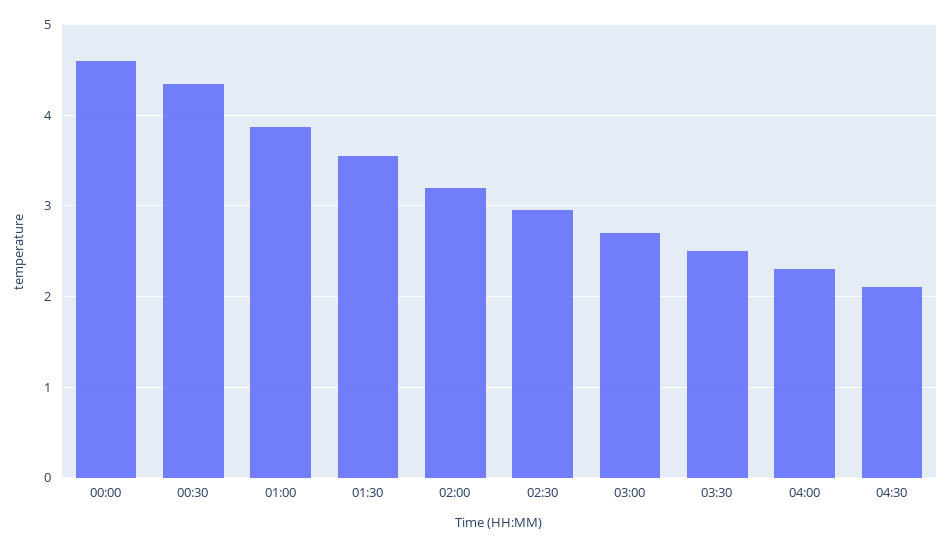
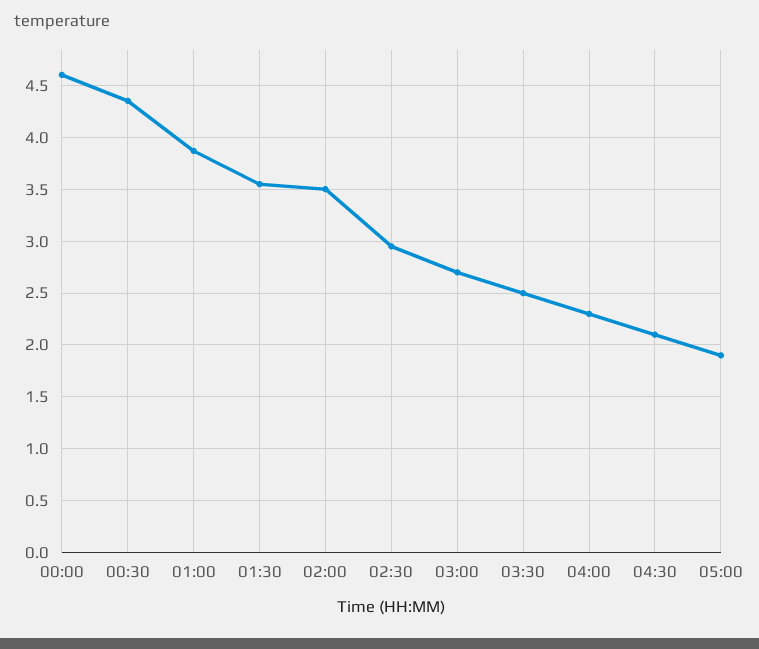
02:00: 3.2 -> 3.5
05:00: none -> 1.9

